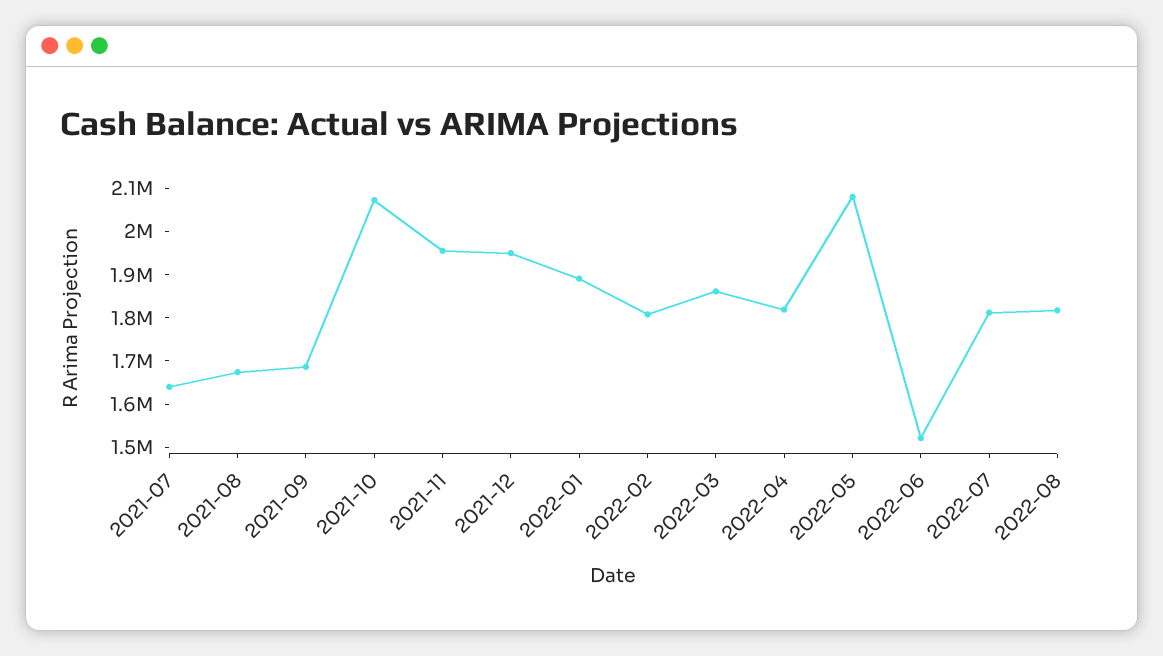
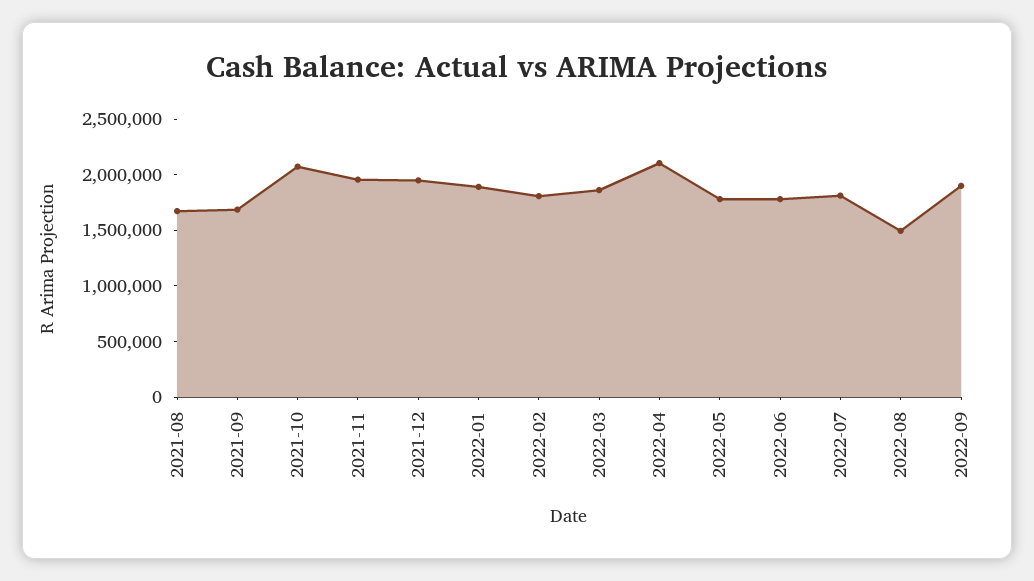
2021-07: 1640000 -> none
2022-04: 1820000 -> 2100000
2022-05: 2080000 -> 1800000
2022-06: 1520000 -> 1800000
2022-08: 1820000 -> 1500000
2022-09: none -> 1900000

